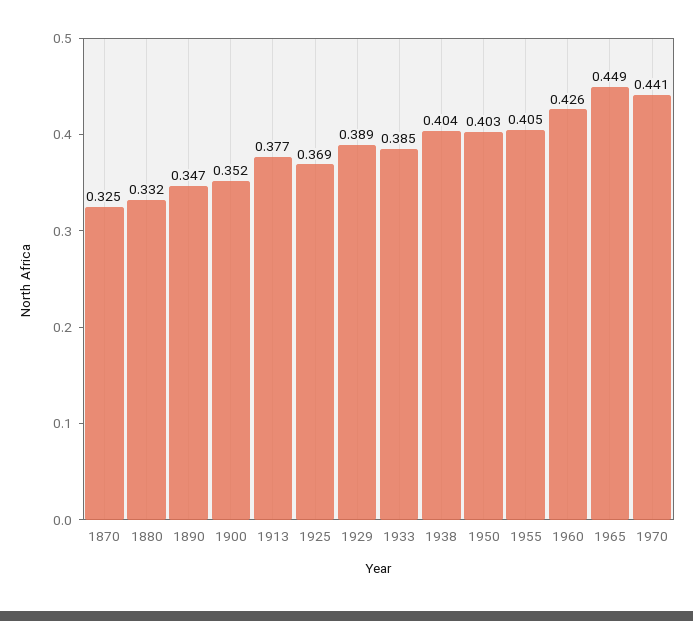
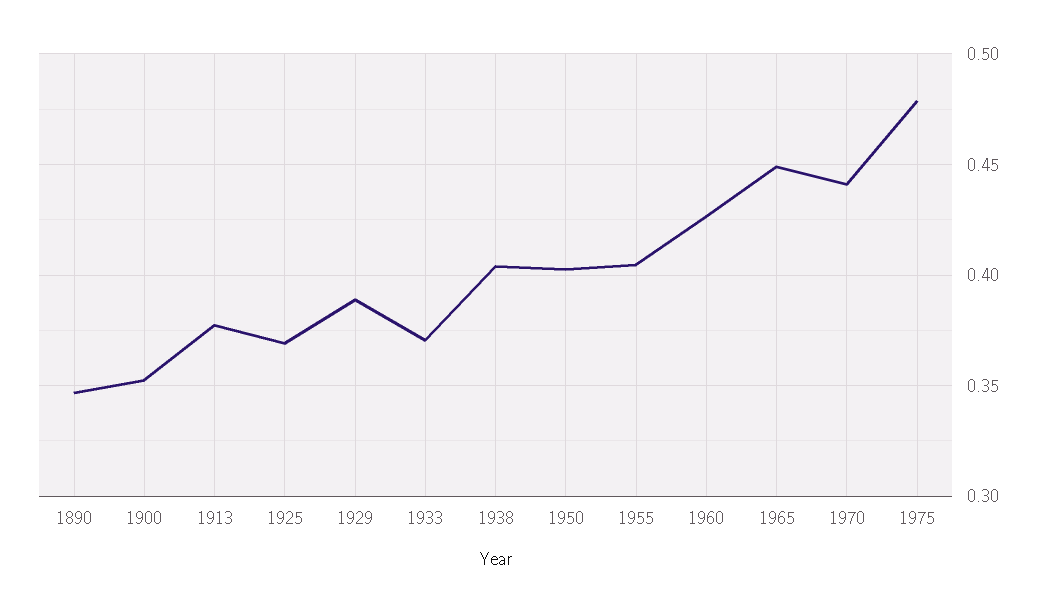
1870: 0.325 -> none
1880: 0.332 -> none
1933: 0.385 -> 0.37
1975: none -> 0.48

